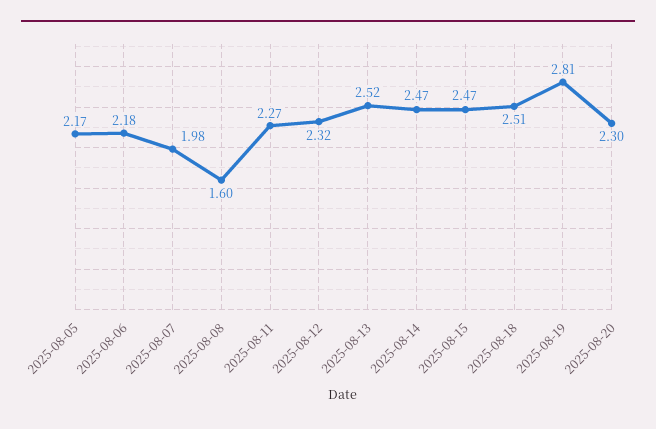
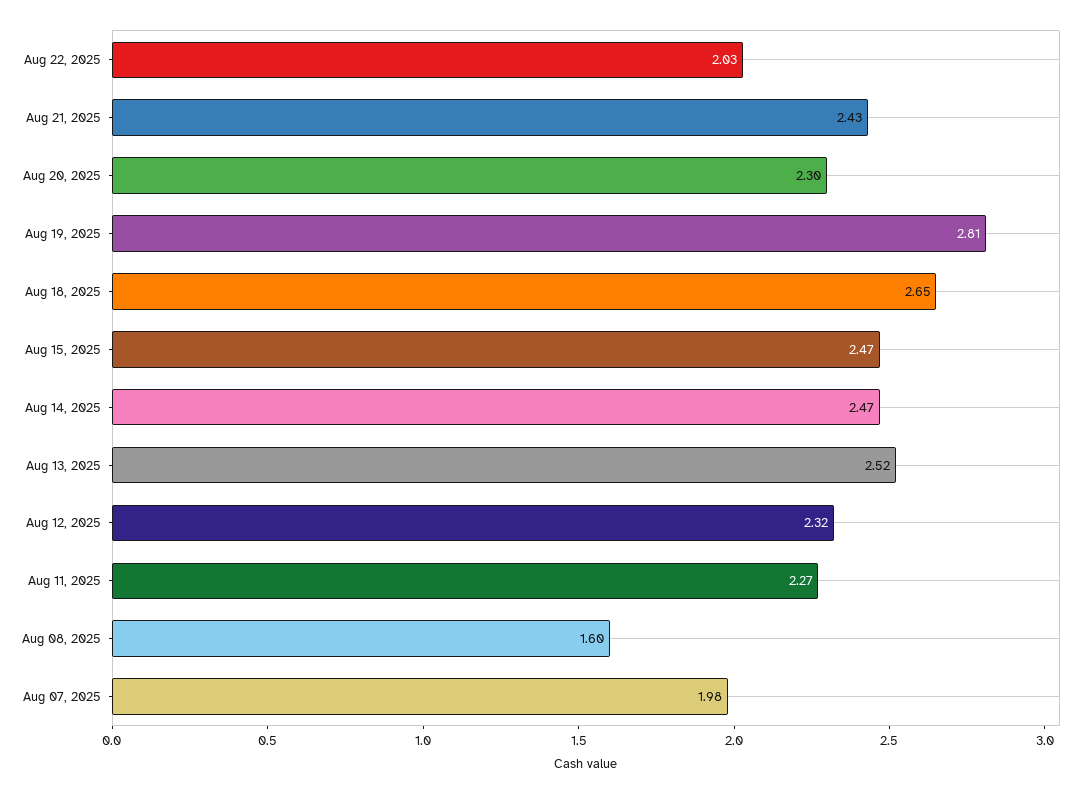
2025-08-05: 2.17 -> none
2025-08-06: 2.18 -> none
2025-08-18: 2.51 -> 2.65
Aug 22, 2025: none -> 2.03
Aug 21, 2025: none -> 2.43

